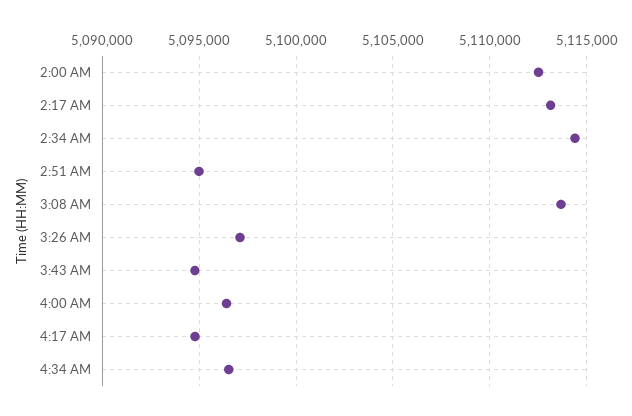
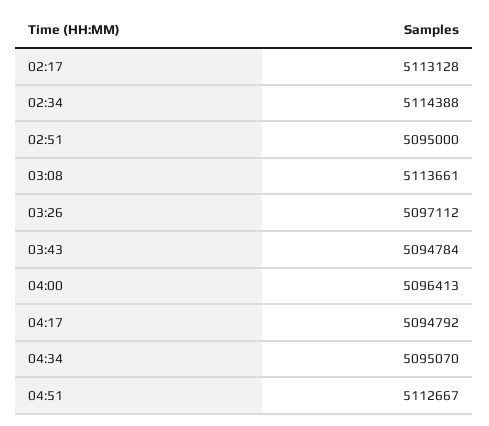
2:00 AM: 5112500 -> none
4:34 AM: 5096500 -> 5095070
04:51: none -> 5112667

